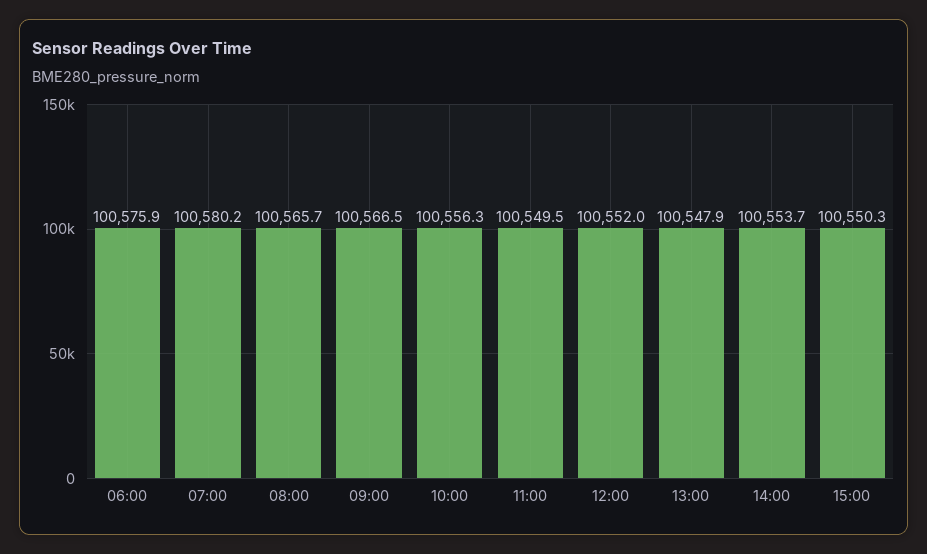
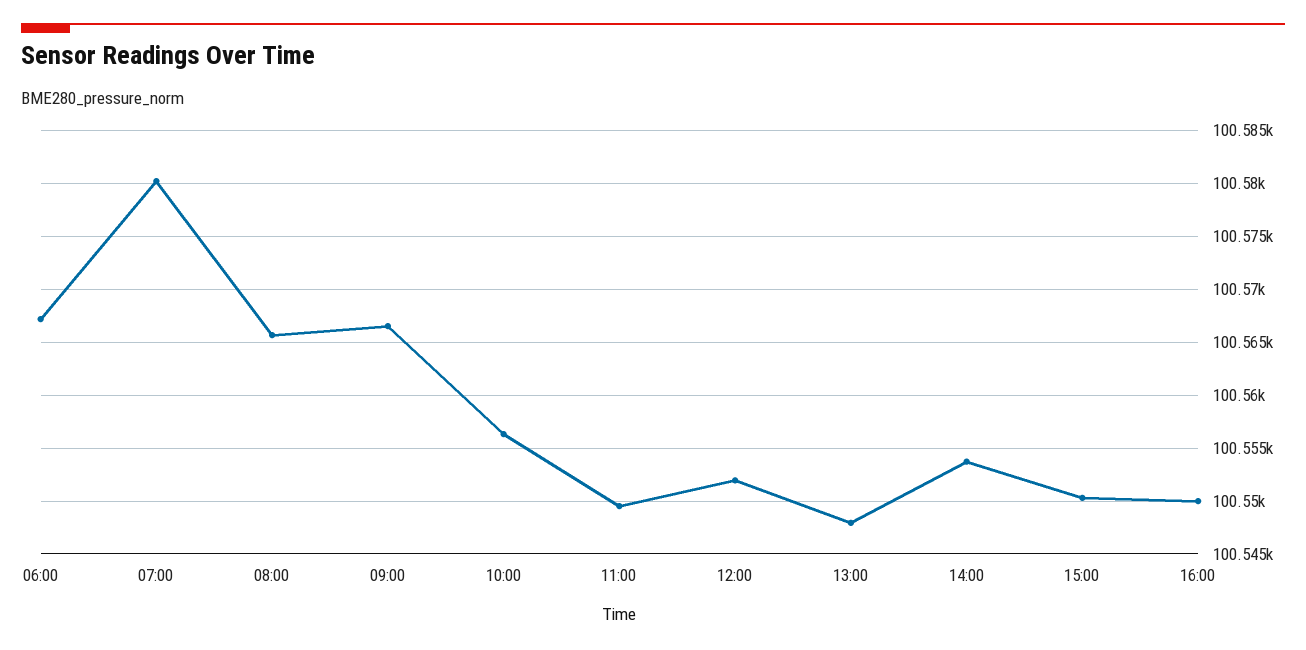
06:00: 100575.9 -> 100567
16:00: none -> 100550

